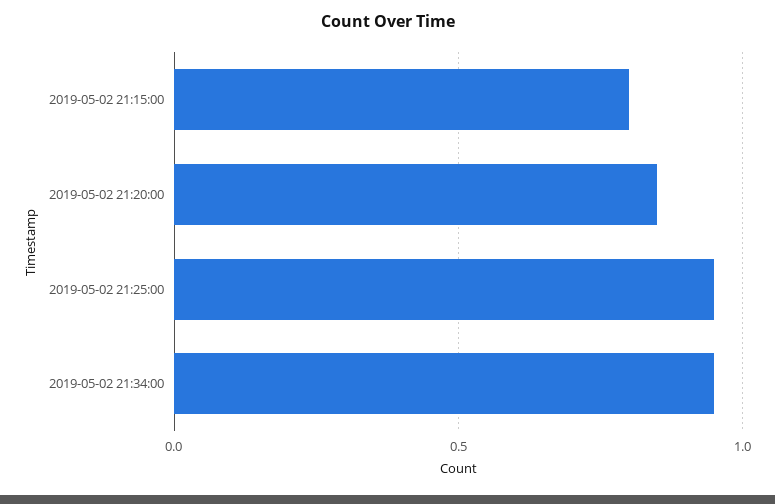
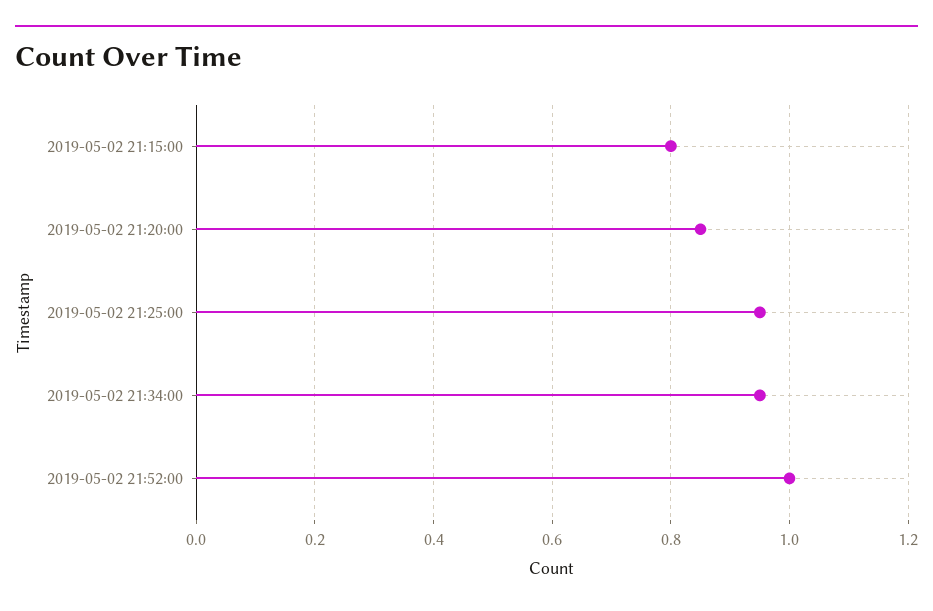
2019-05-02 21:52:00: none -> 1

